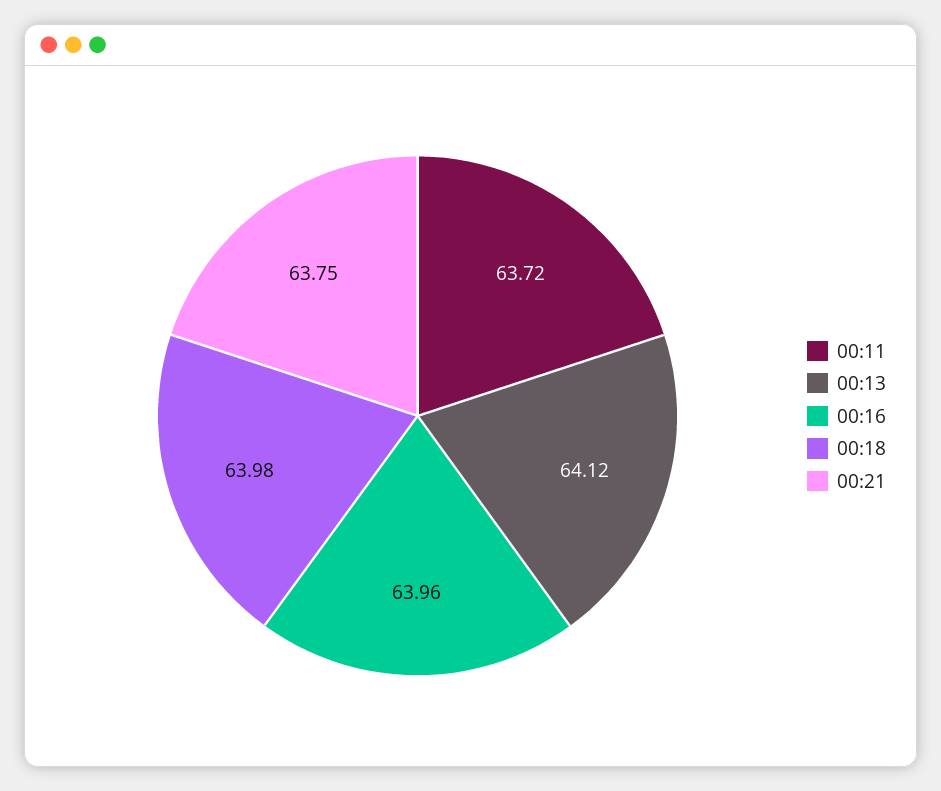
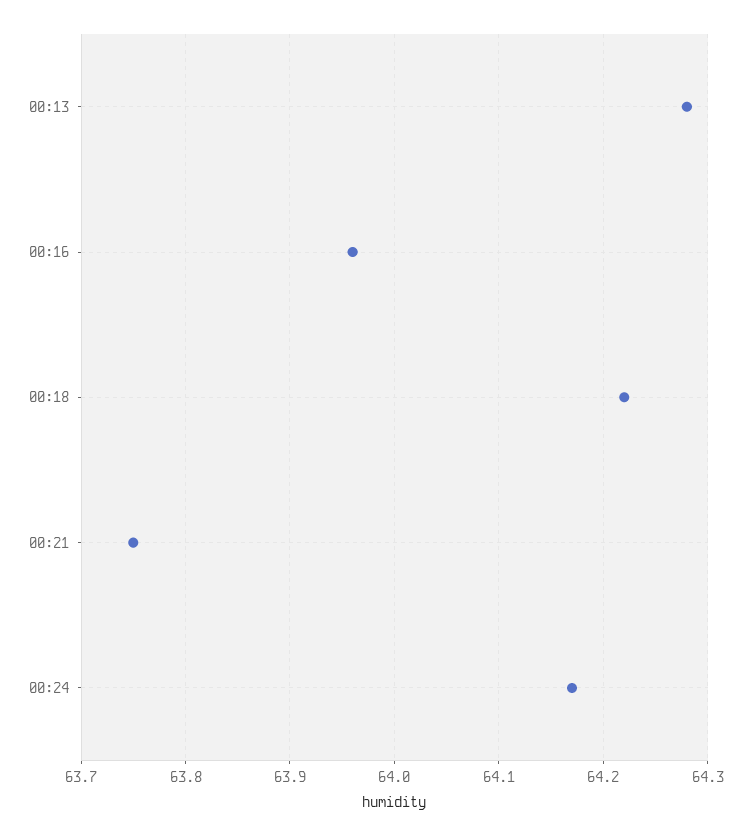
00:11: 63.72 -> none
00:13: 64.12 -> 64.28
00:18: 63.98 -> 64.22
00:24: none -> 64.17

